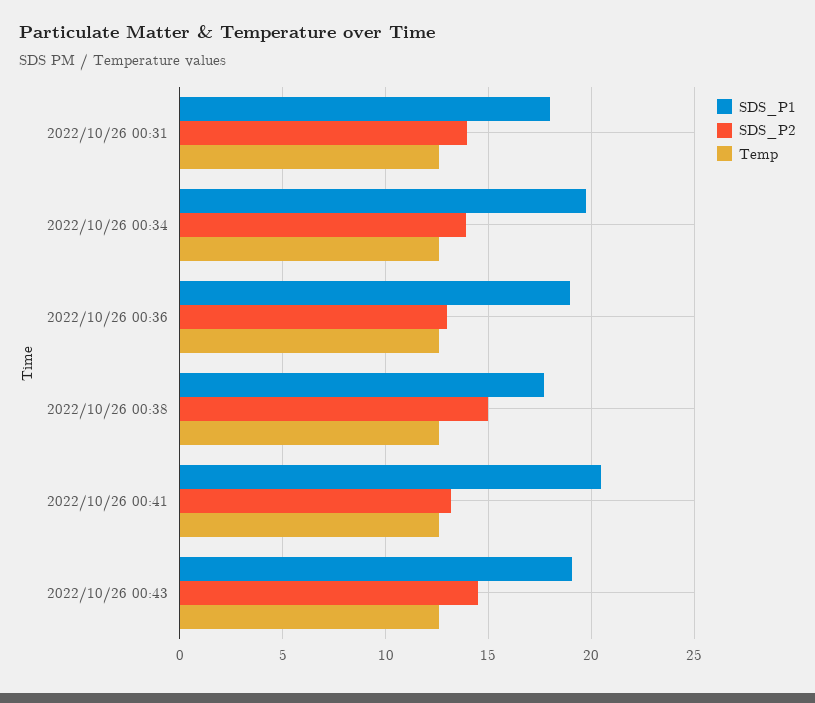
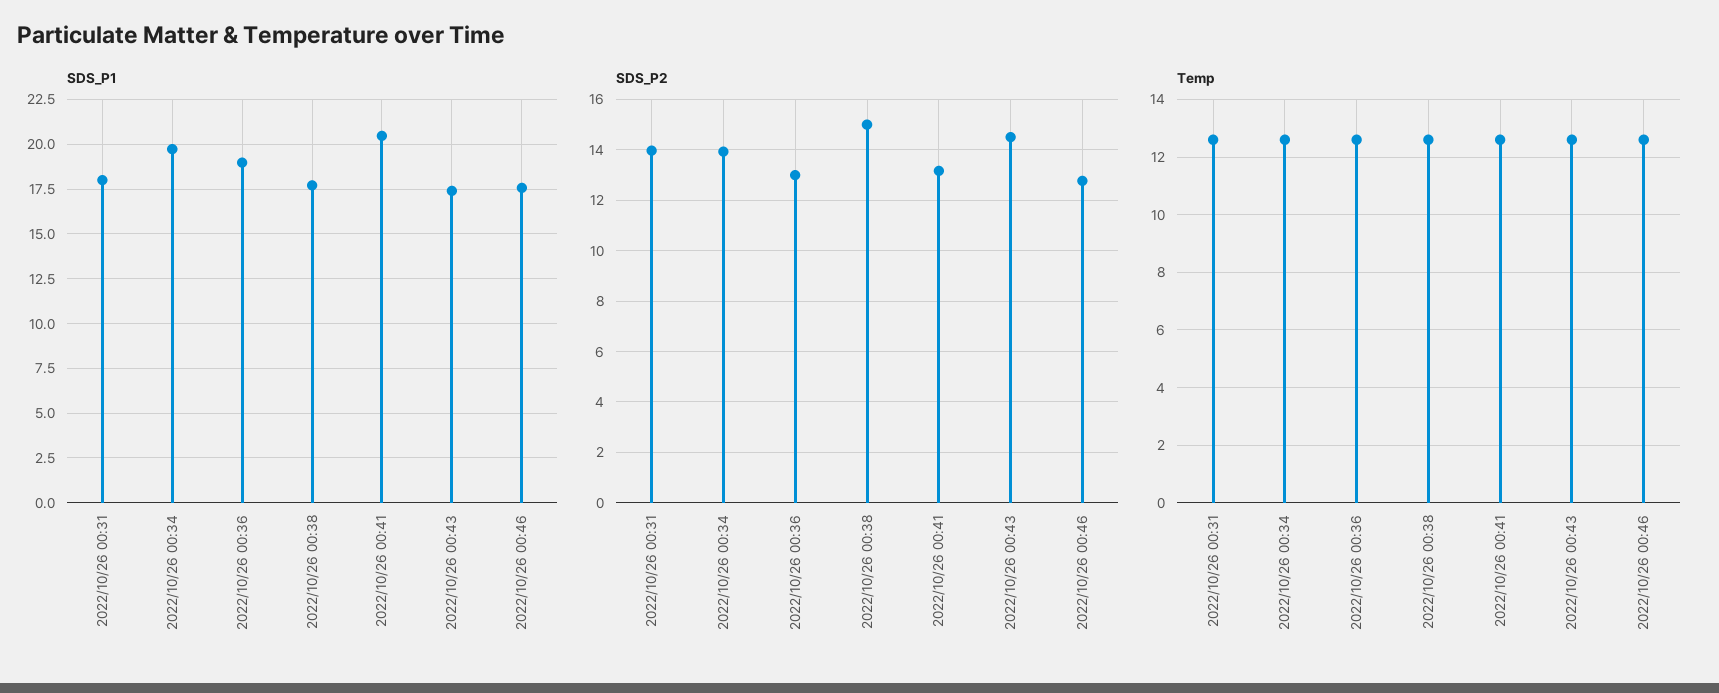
SDS_P1, 2022/10/26 00:43: 19 -> 17.5
SDS_P1, 2022/10/26 00:46: none -> 17.5
SDS_P2, 2022/10/26 00:46: none -> 12.75
Temp, 2022/10/26 00:46: none -> 12.5

